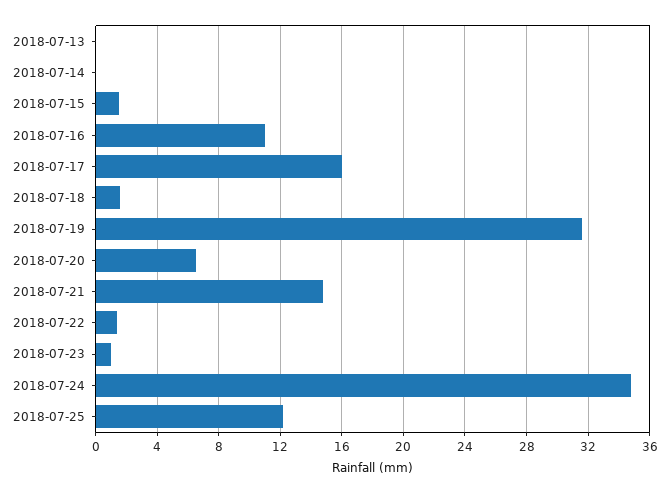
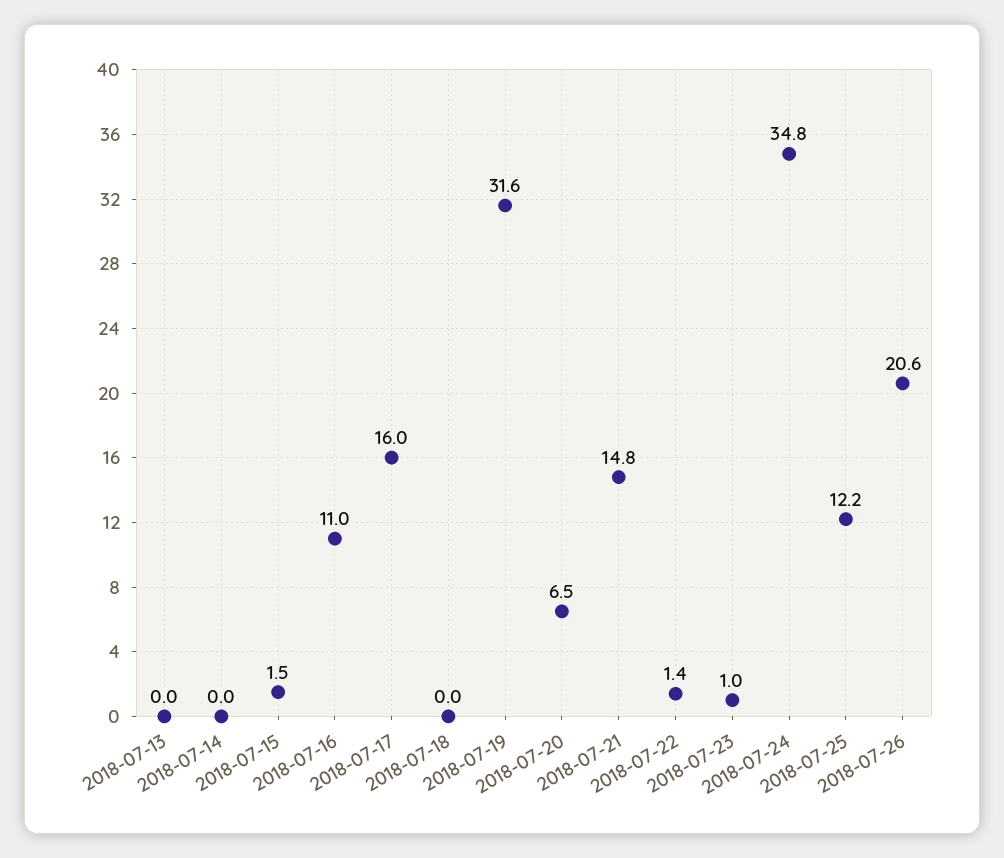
2018-07-18: 1.5 -> 0
2018-07-26: none -> 20.6

